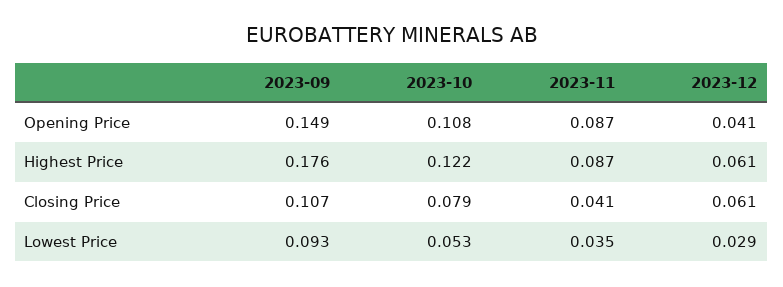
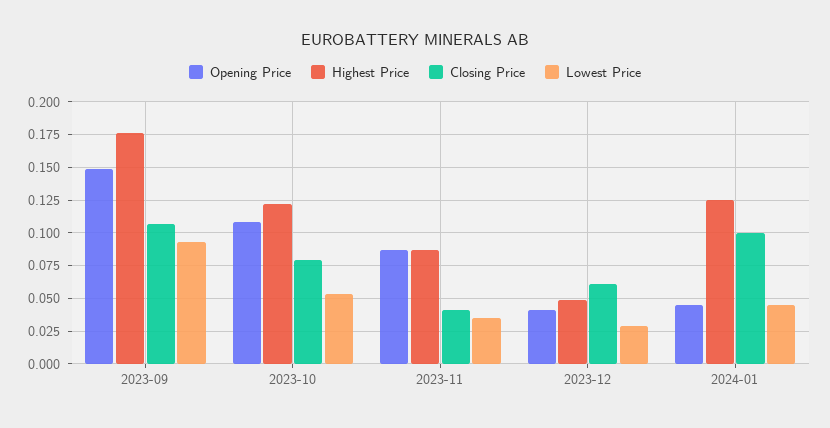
Highest Price, 2023-12: 0.061 -> 0.05
Opening Price, 2024-01: none -> 0.045
Highest Price, 2024-01: none -> 0.125
Closing Price, 2024-01: none -> 0.1
Lowest Price, 2024-01: none -> 0.045

